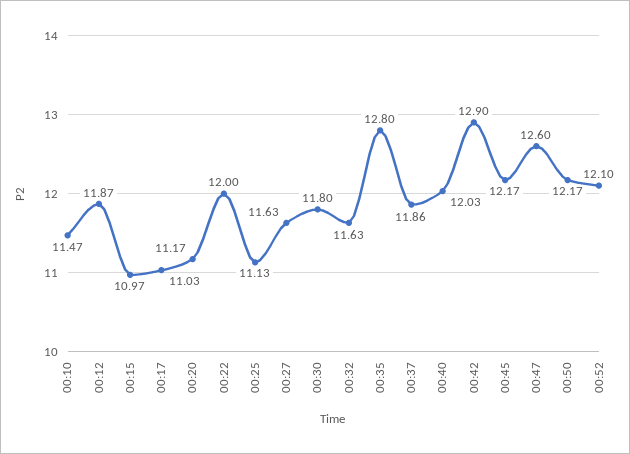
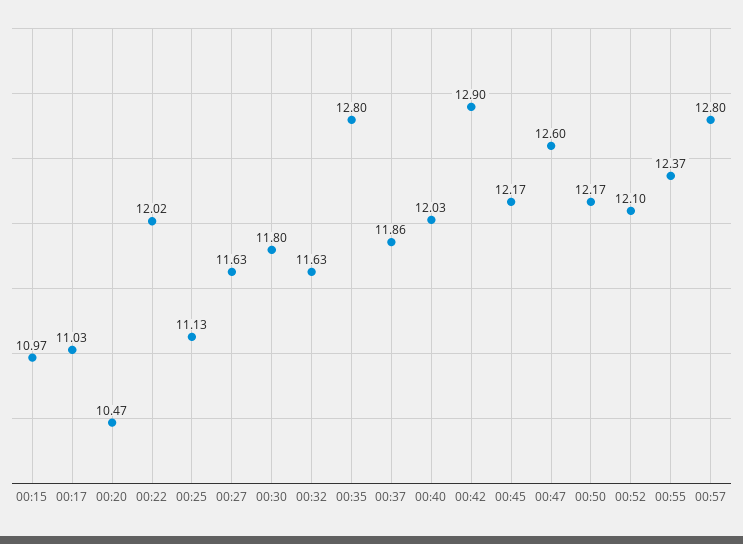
00:10: 11.47 -> none
00:12: 11.87 -> none
00:20: 11.17 -> 10.47
00:22: 12 -> 12.02
00:55: none -> 12.37
00:57: none -> 12.8

